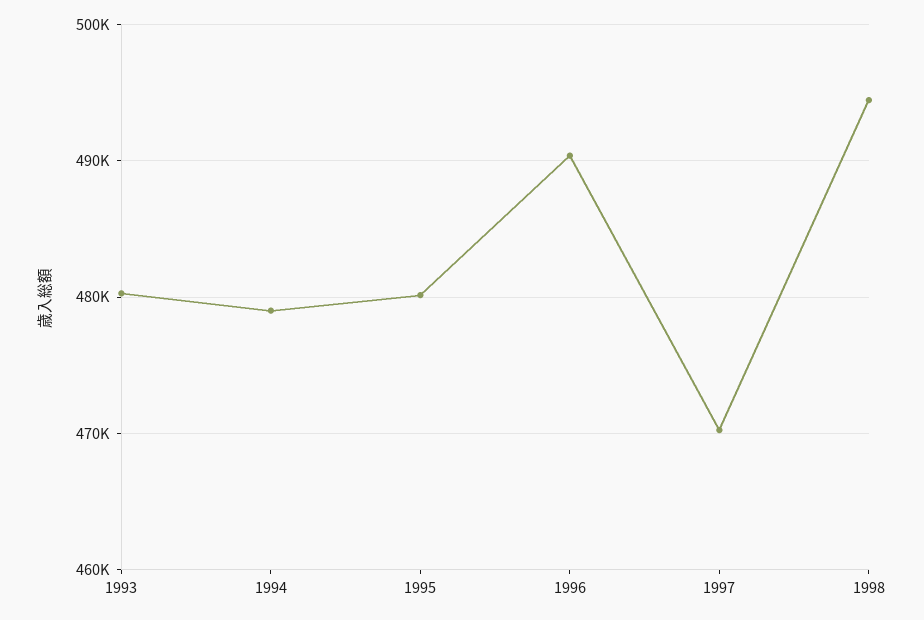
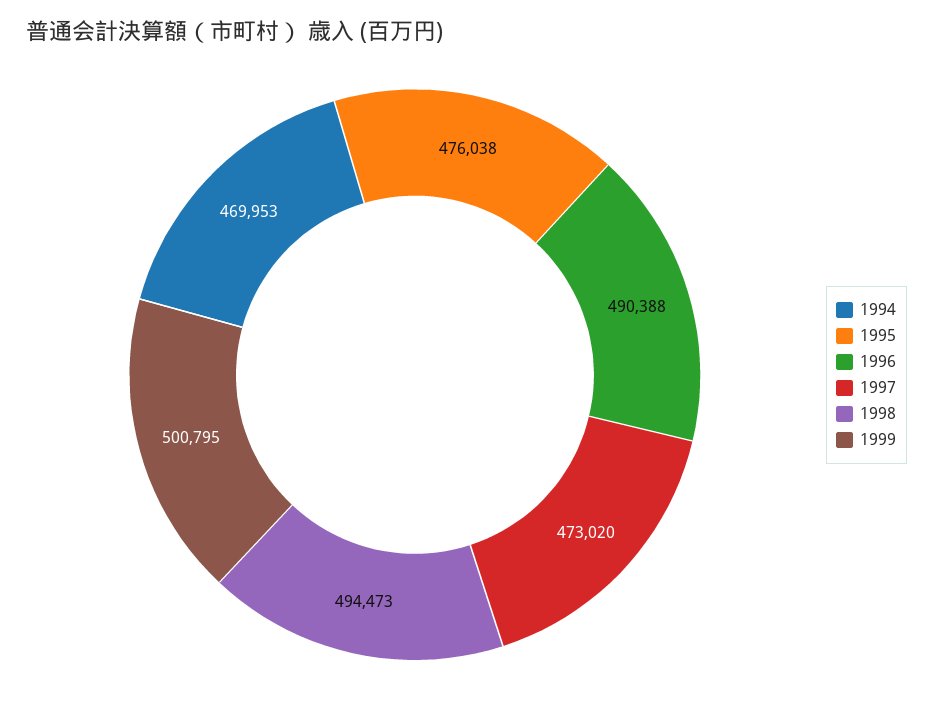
1993: 480000 -> none
1994: 479000 -> 469953
1995: 480000 -> 476038
1997: 470000 -> 473020
1999: none -> 500795

